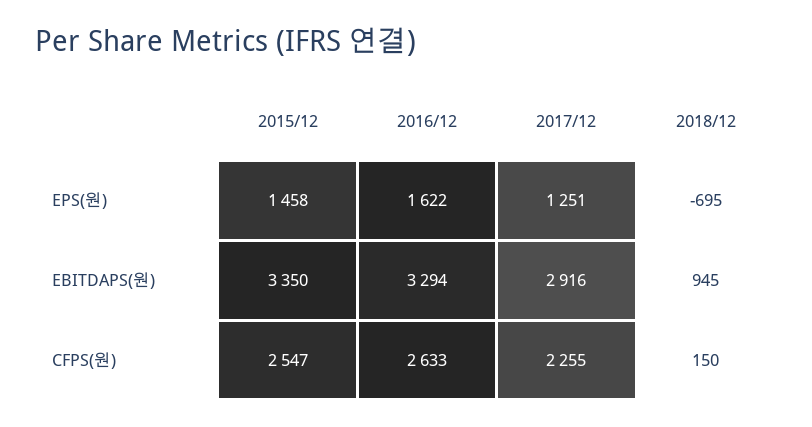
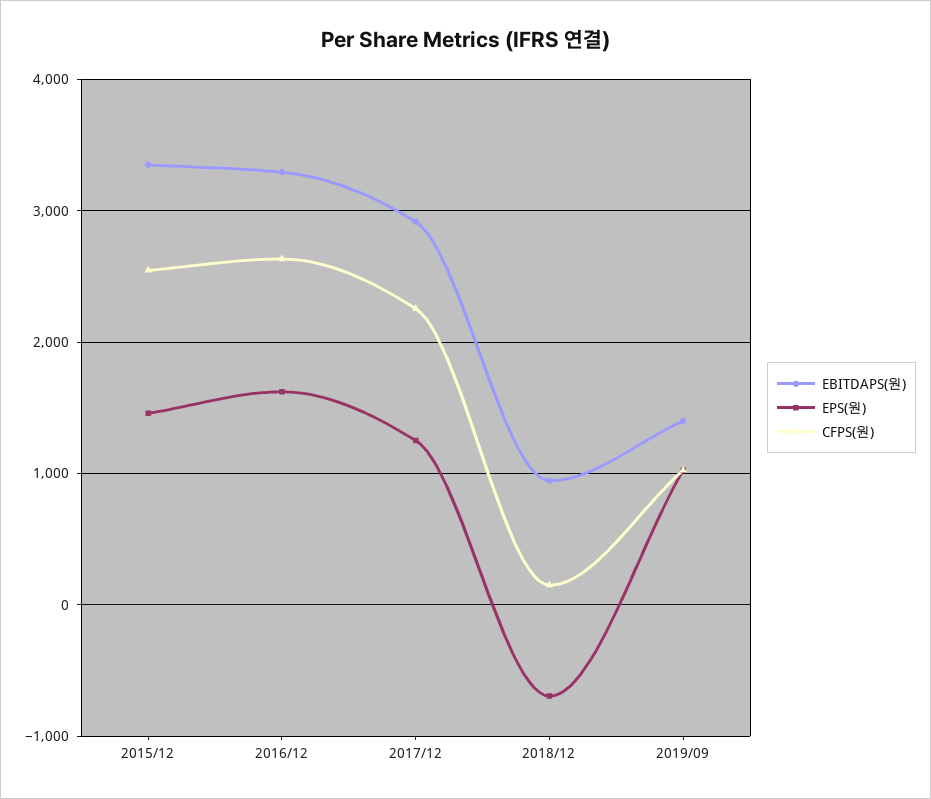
EBITDAPS(원), 2019/09: none -> 1400
EPS(원), 2019/09: none -> 1000
CFPS(원), 2019/09: none -> 1000

